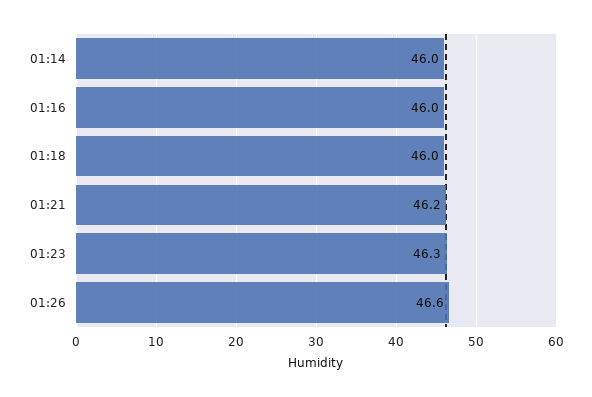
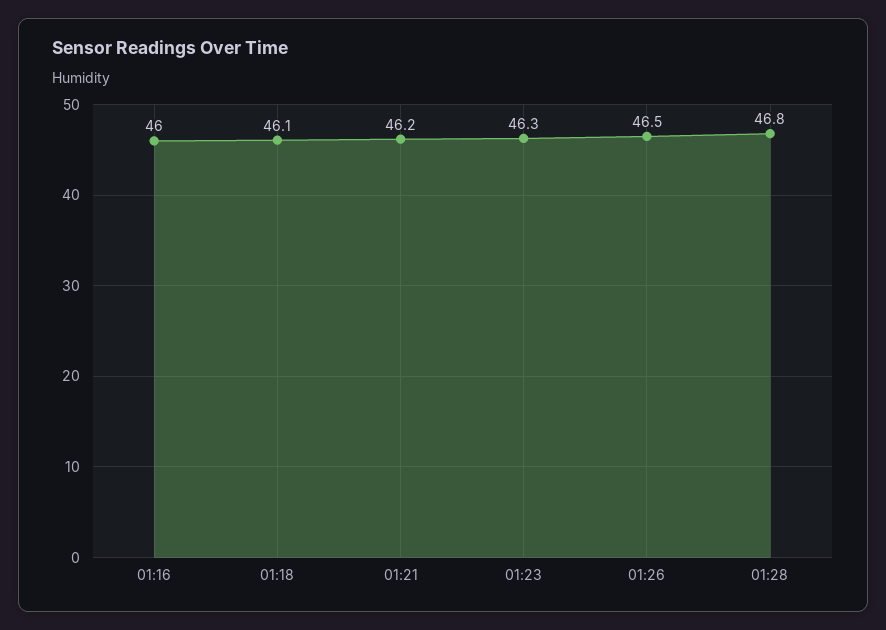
01:14: 46 -> none
01:18: 46 -> 46.1
01:26: 46.6 -> 46.5
01:28: none -> 46.8

